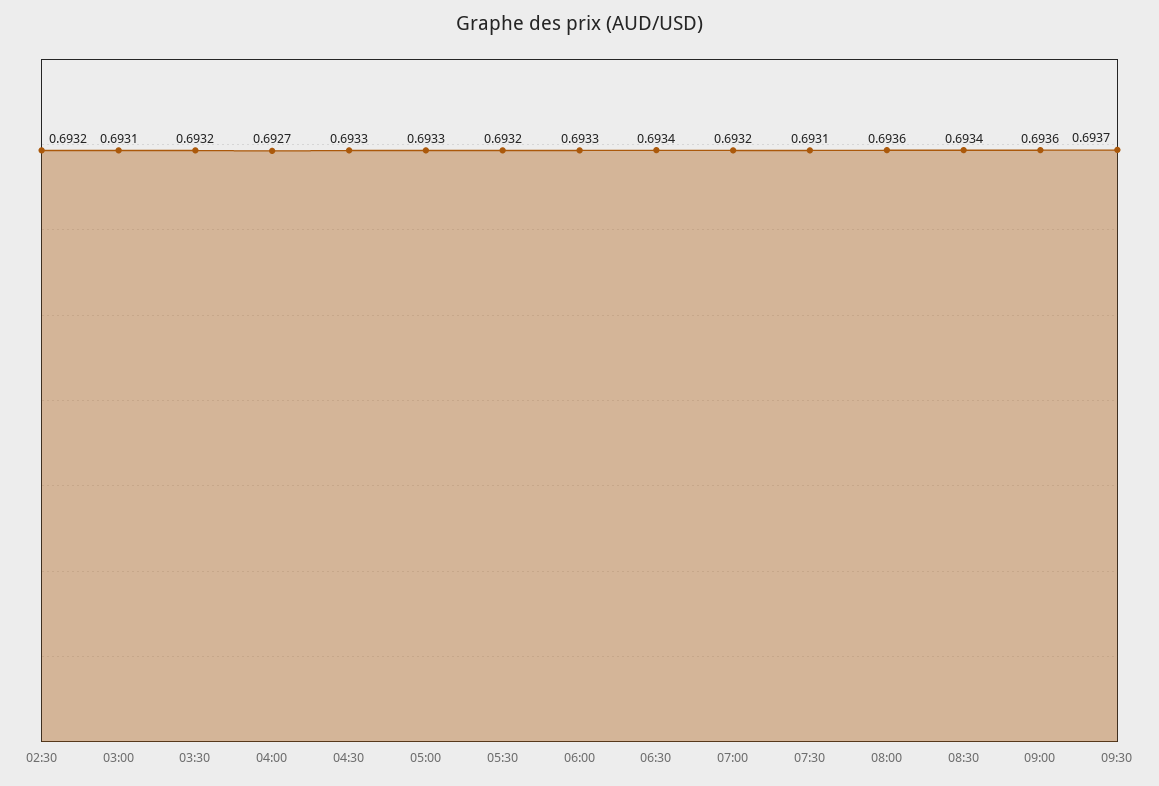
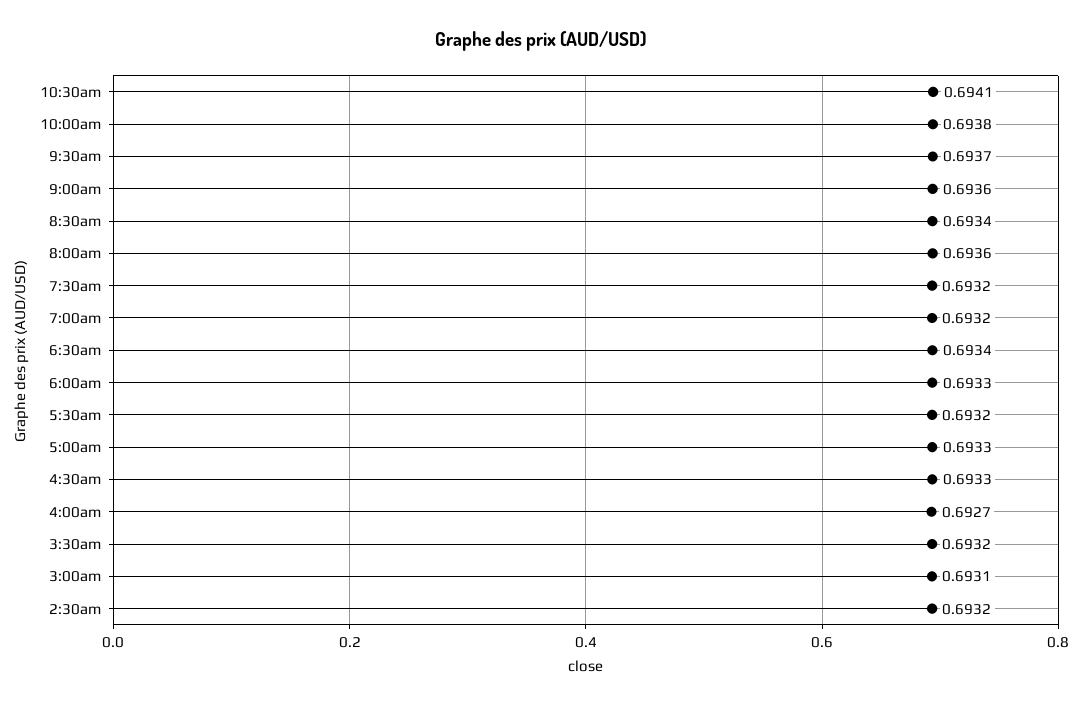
07:30: 0.6931 -> 0.6932
10:30am: none -> 0.6941
10:00am: none -> 0.6938

